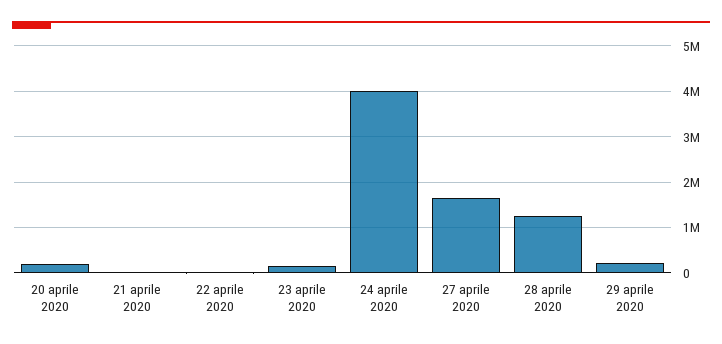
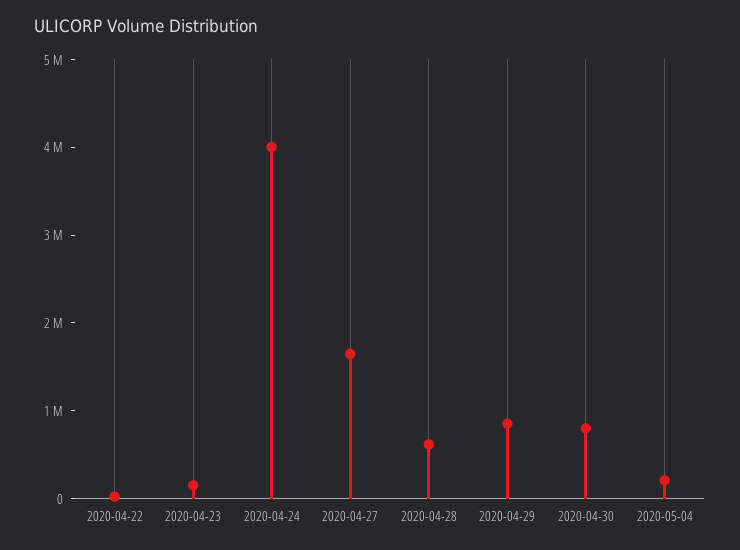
20 aprile 2020: 200000 -> none
21 aprile 2020: 0 -> none
28 aprile 2020: 1200000 -> 600000
29 aprile 2020: 200000 -> 800000
2020-04-30: none -> 800000
2020-05-04: none -> 200000

